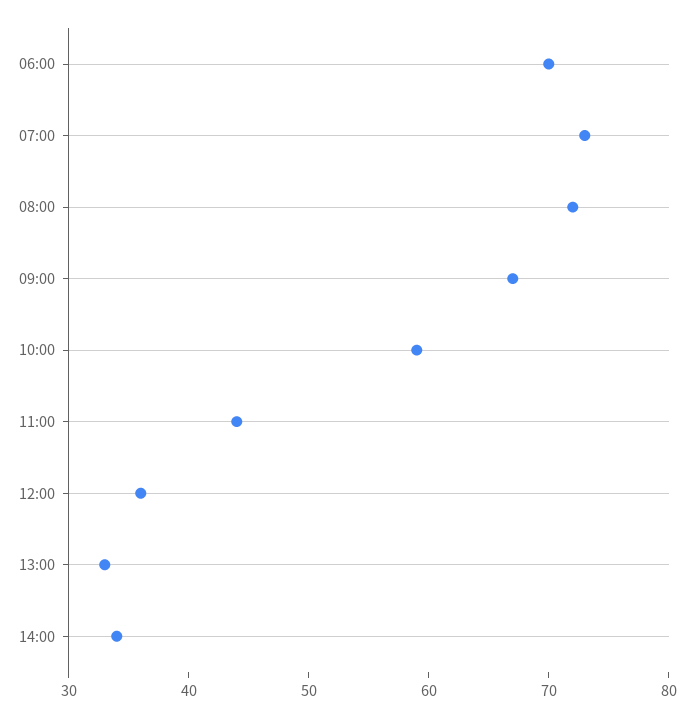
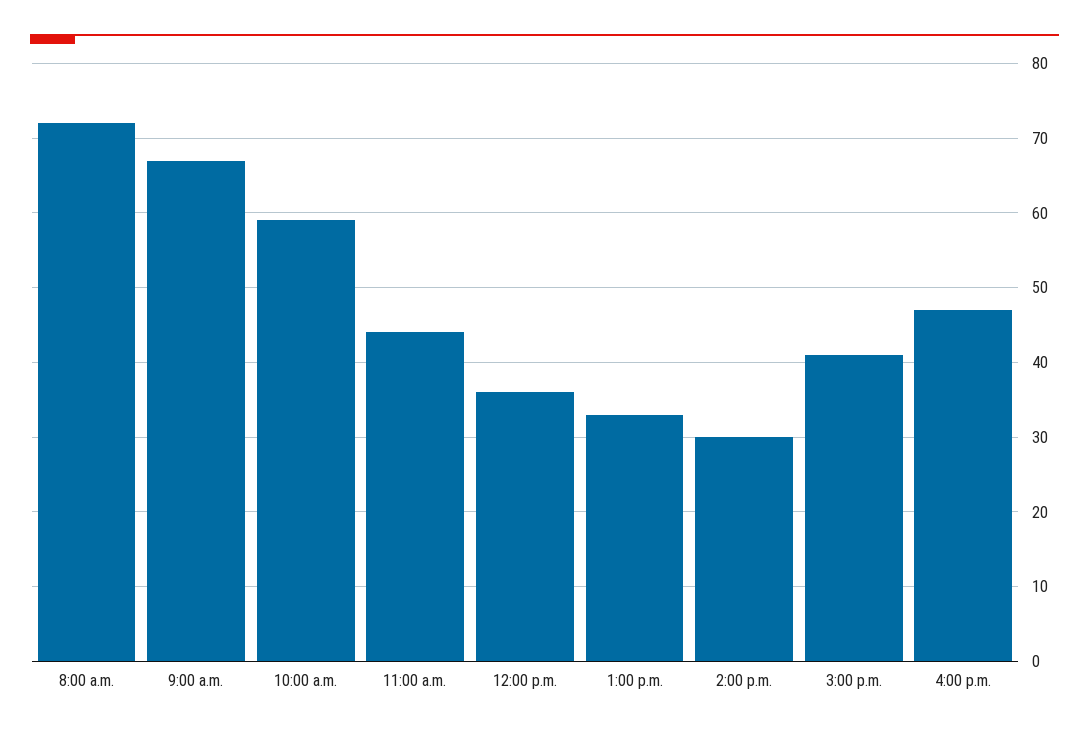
06:00: 70 -> none
07:00: 73 -> none
14:00: 34 -> 30
3:00 p.m.: none -> 41
4:00 p.m.: none -> 47

